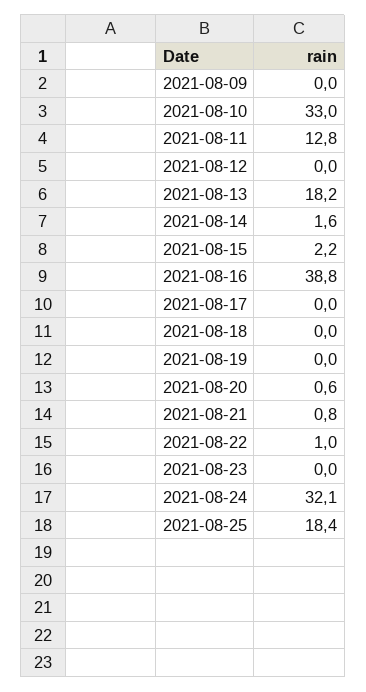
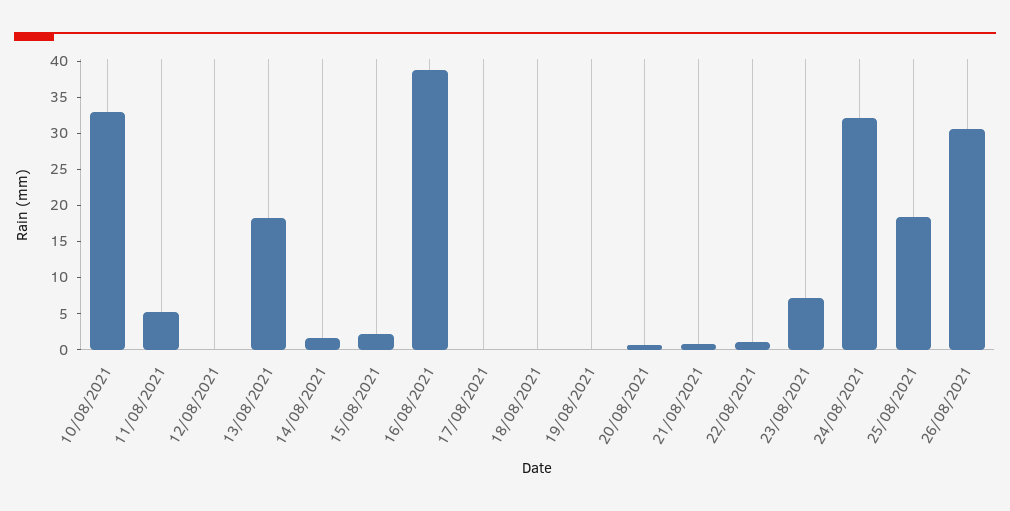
2021-08-09: 0 -> none
2021-08-11: 12.8 -> 5
2021-08-23: 0 -> 7.5
26/08/2021: none -> 30

